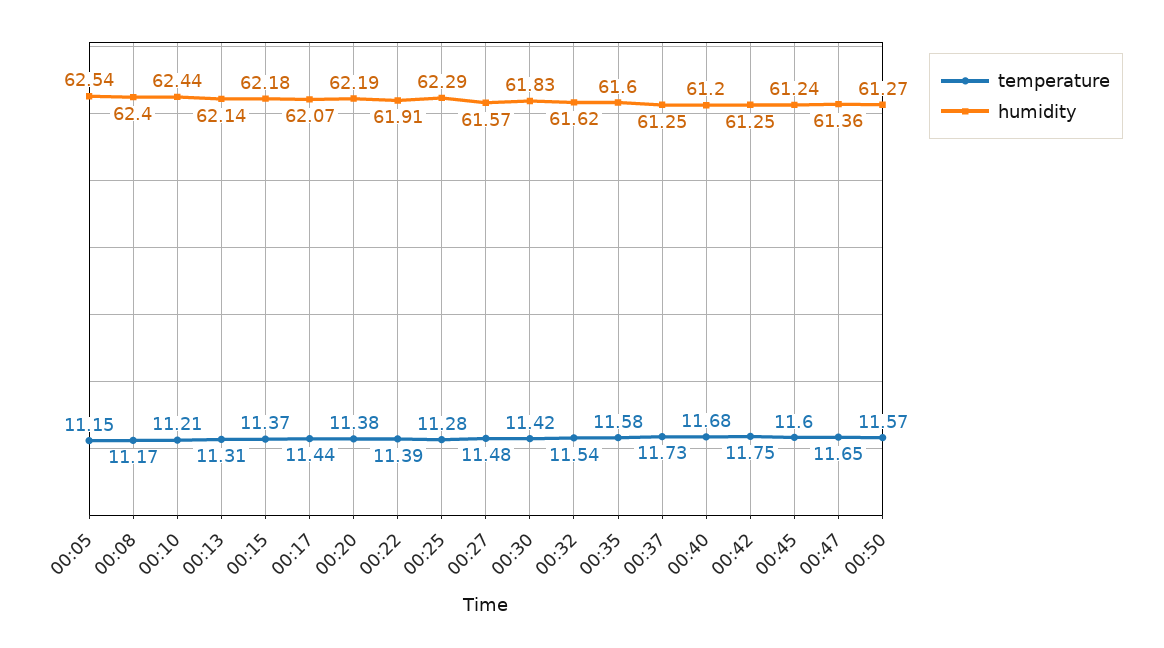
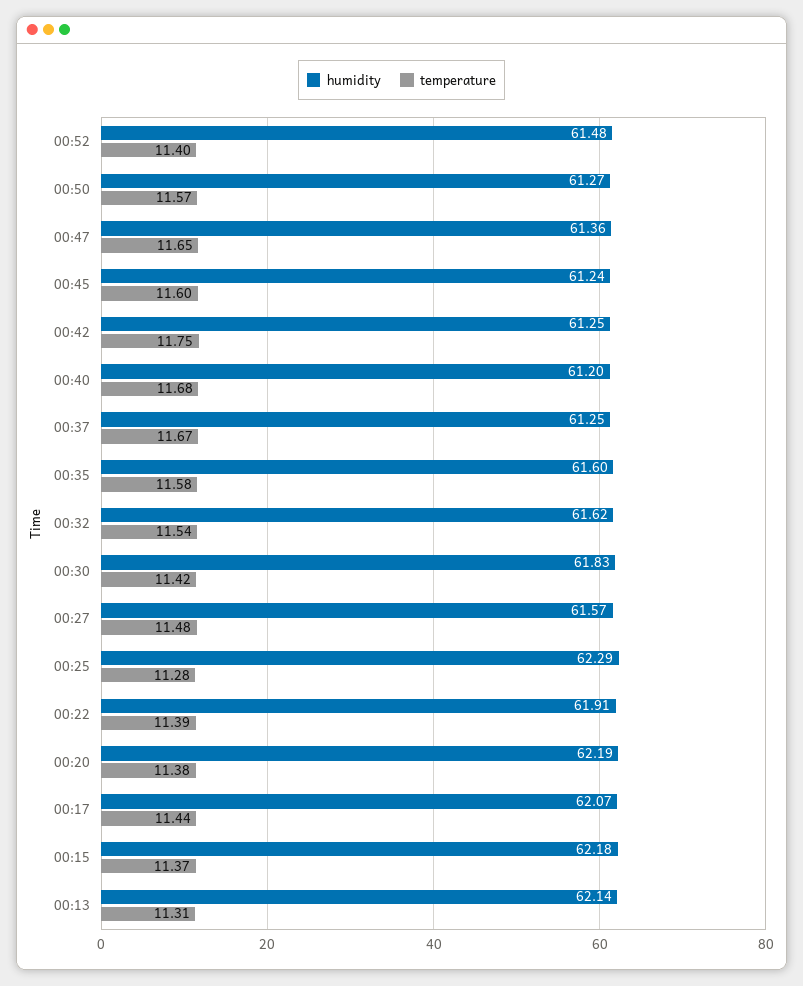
temperature, 00:05: 11.15 -> none
humidity, 00:05: 62.54 -> none
temperature, 00:08: 11.17 -> none
humidity, 00:08: 62.4 -> none
temperature, 00:10: 11.21 -> none
humidity, 00:10: 62.44 -> none
temperature, 00:37: 11.73 -> 11.67
humidity, 00:52: none -> 61.48
temperature, 00:52: none -> 11.4

